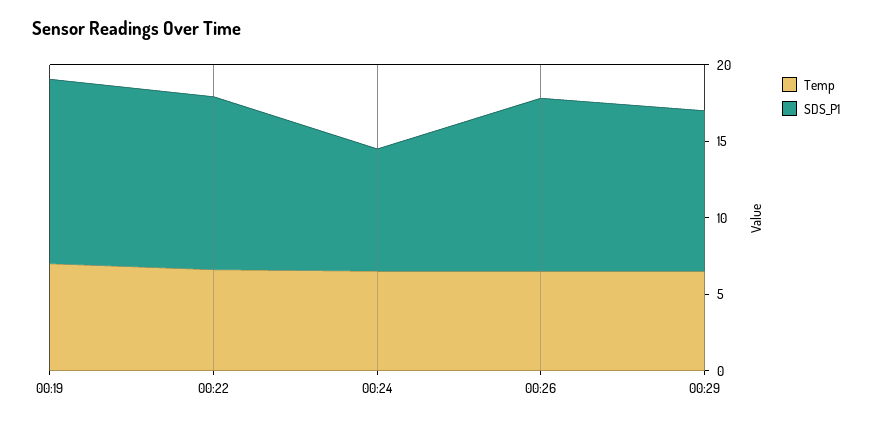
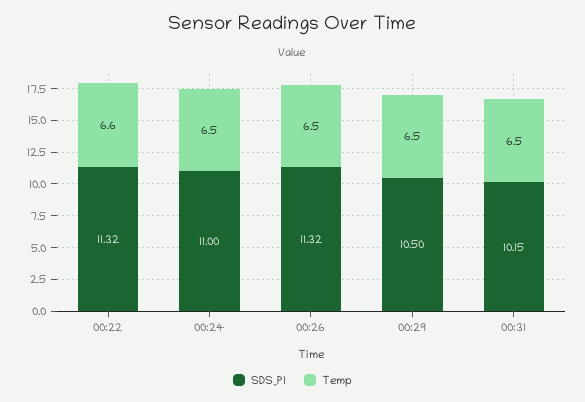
Temp, 00:19: 7 -> none
SDS_P1, 00:19: 12 -> none
SDS_P1, 00:24: 8 -> 11
SDS_P1, 00:31: none -> 10.15
Temp, 00:31: none -> 6.5

